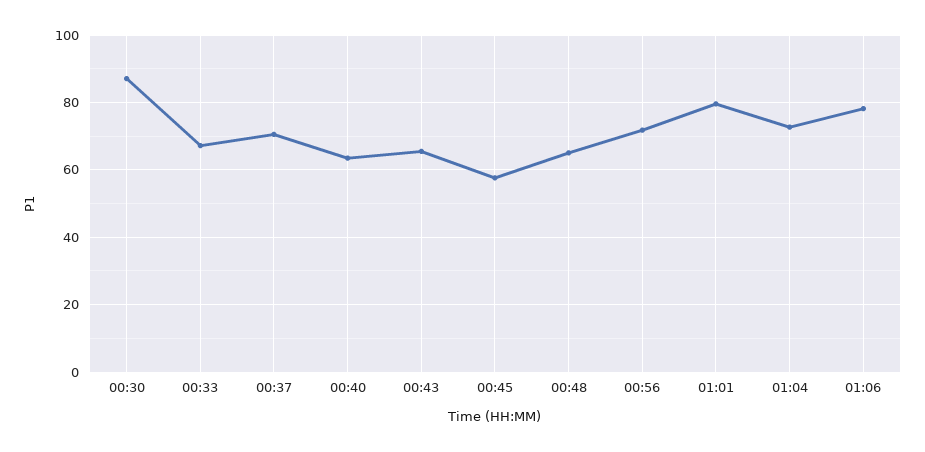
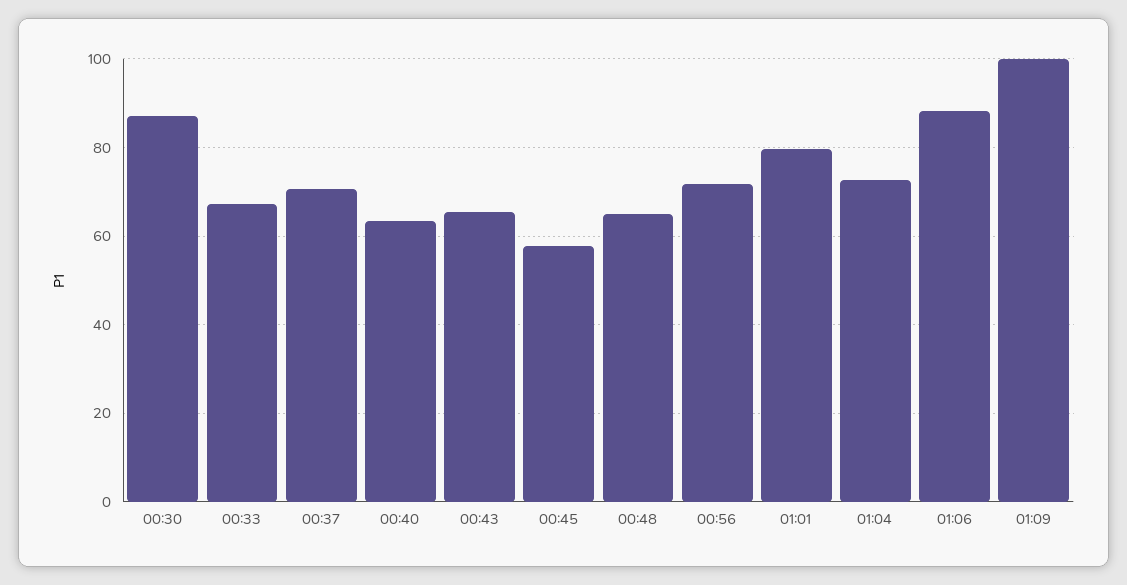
01:06: 78 -> 88
01:09: none -> 100

